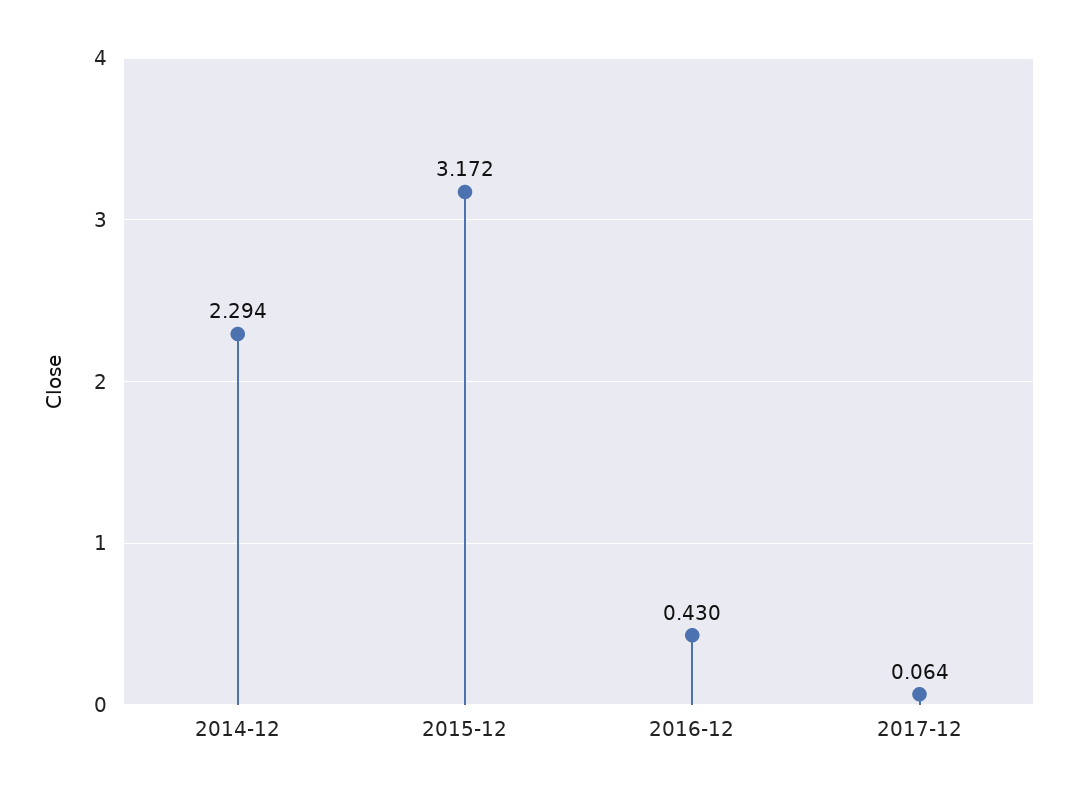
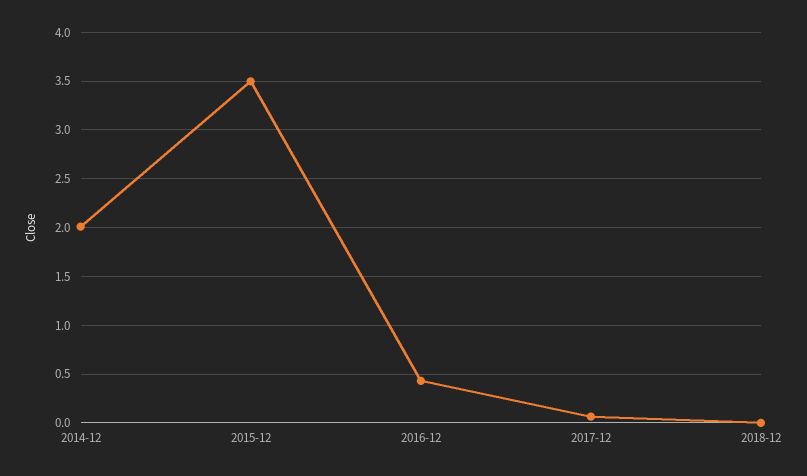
2014-12: 2.294 -> 2
2015-12: 3.172 -> 3.5
2018-12: none -> 0

